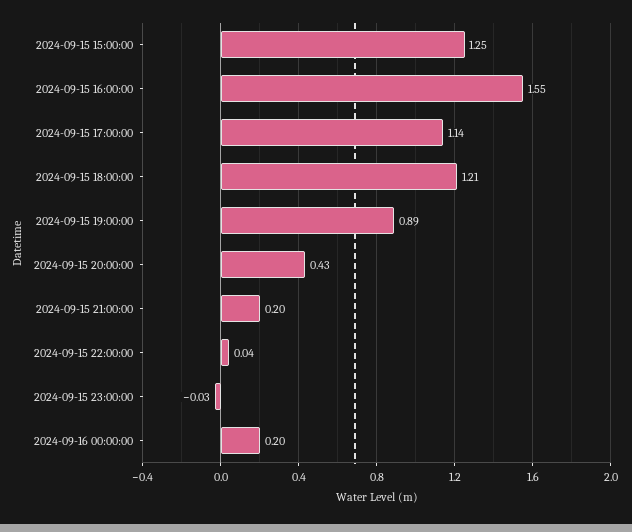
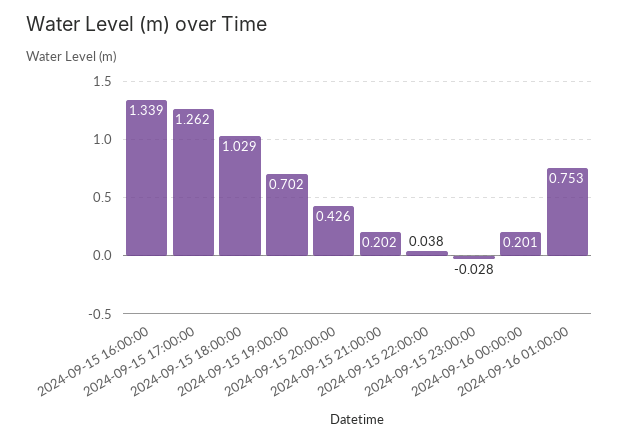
2024-09-15 15:00:00: 1.25 -> none
2024-09-15 16:00:00: 1.55 -> 1.339
2024-09-15 17:00:00: 1.14 -> 1.262
2024-09-15 18:00:00: 1.21 -> 1.029
2024-09-15 19:00:00: 0.89 -> 0.702
2024-09-16 01:00:00: none -> 0.753

